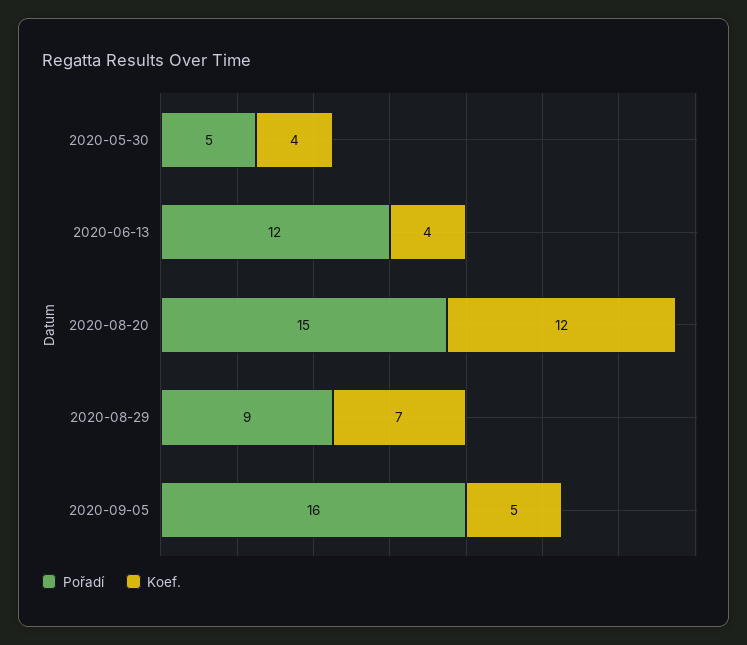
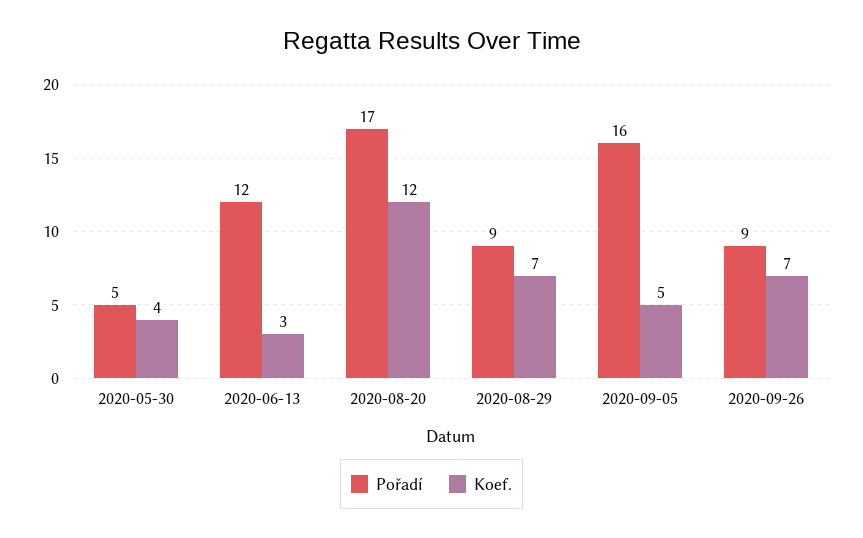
Koef., 2020-06-13: 4 -> 3
Pořadí, 2020-08-20: 15 -> 17
Pořadí, 2020-09-26: none -> 9
Koef., 2020-09-26: none -> 7

